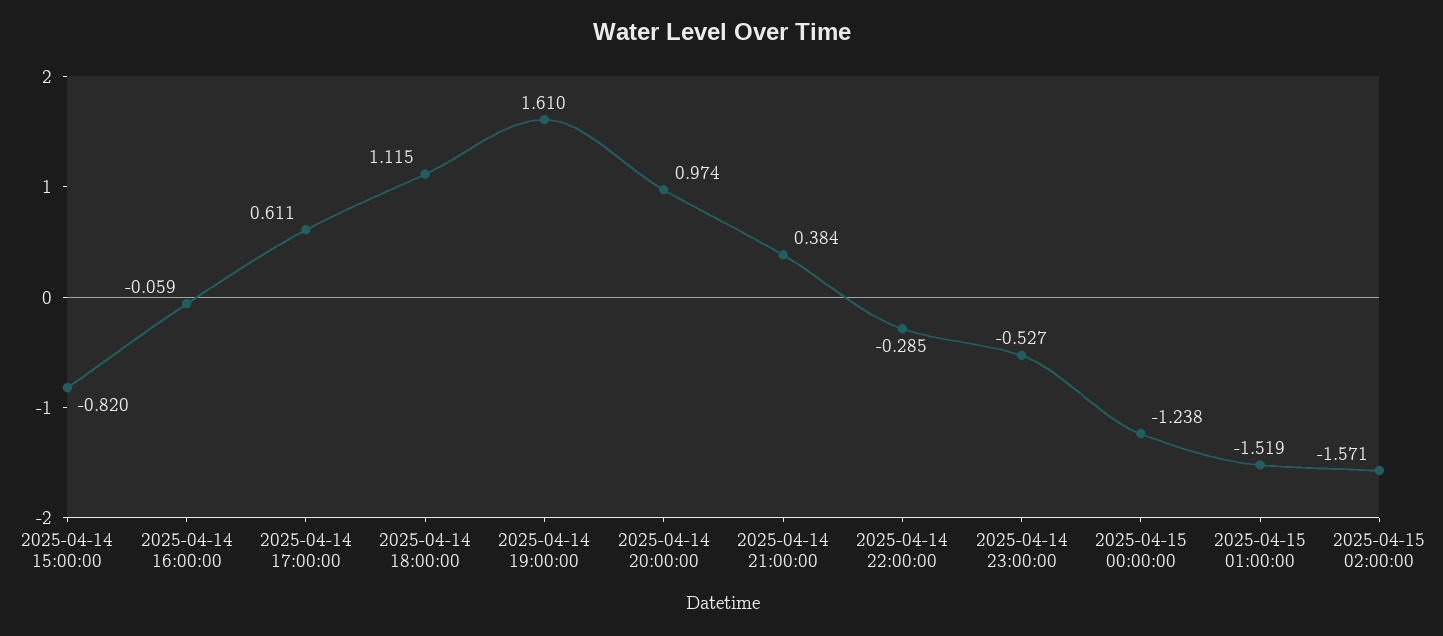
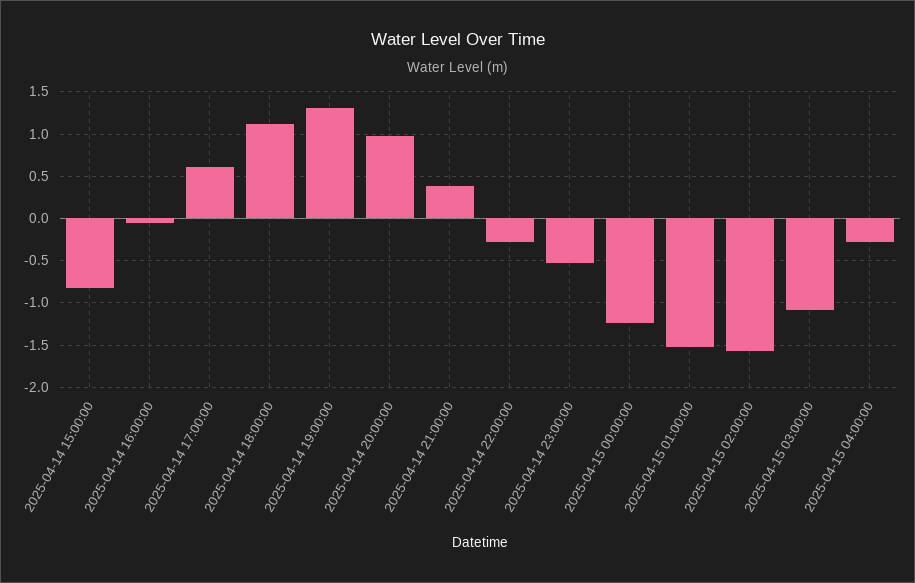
2025-04-14 19:00:00: 1.61 -> 1.3
2025-04-15 03:00:00: none -> -1.1
2025-04-15 04:00:00: none -> -0.3

